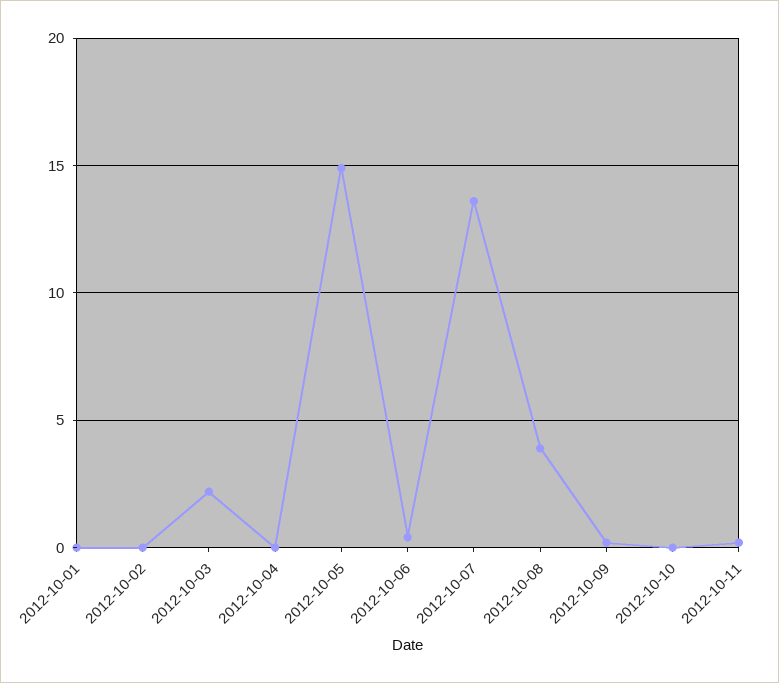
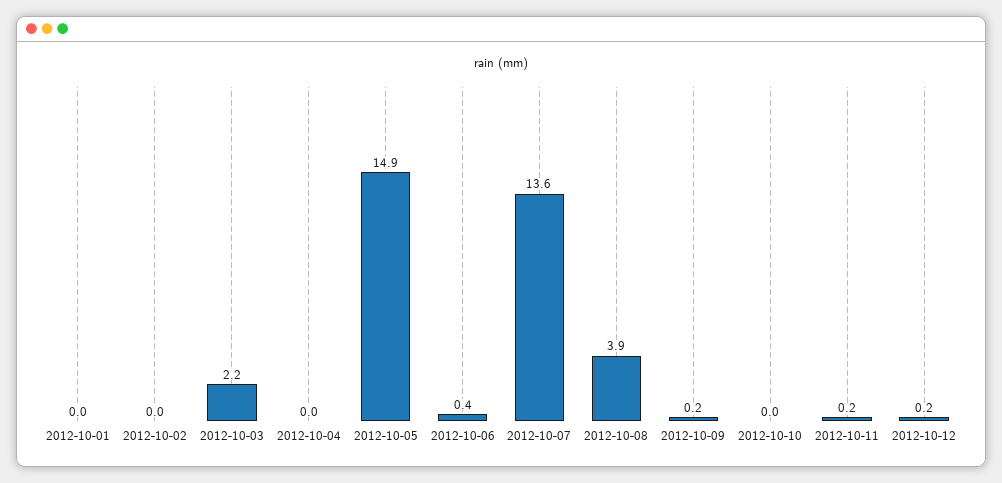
2012-10-12: none -> 0.2

